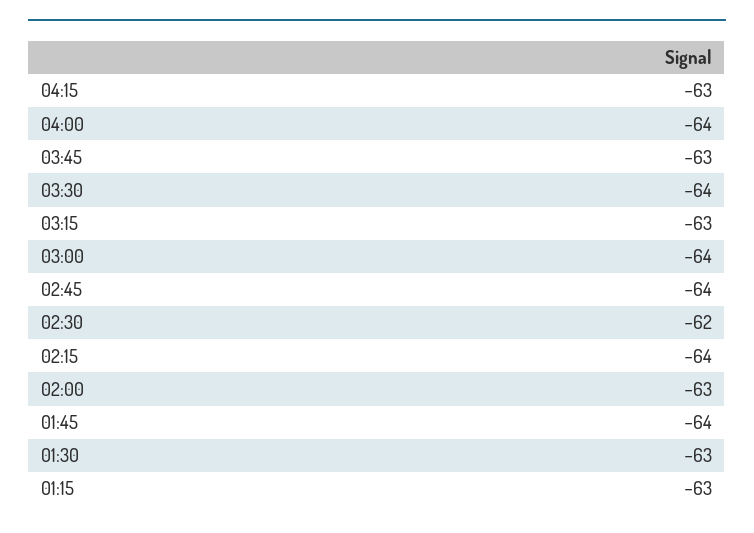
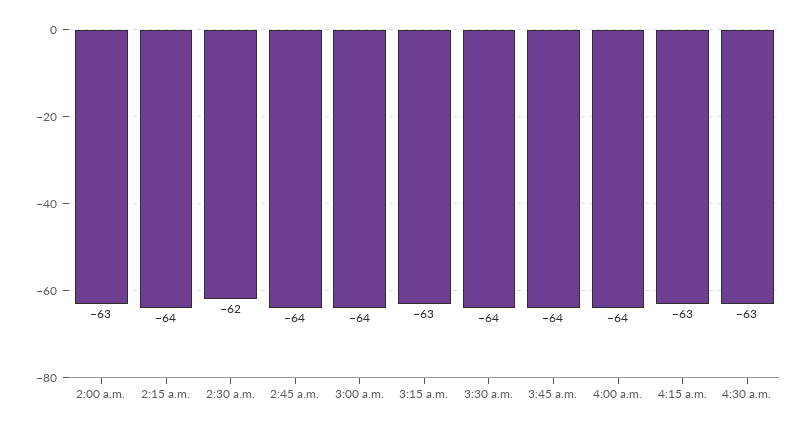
03:45: -63 -> -64
01:45: -64 -> none
01:30: -63 -> none
01:15: -63 -> none
4:30 a.m.: none -> -63

